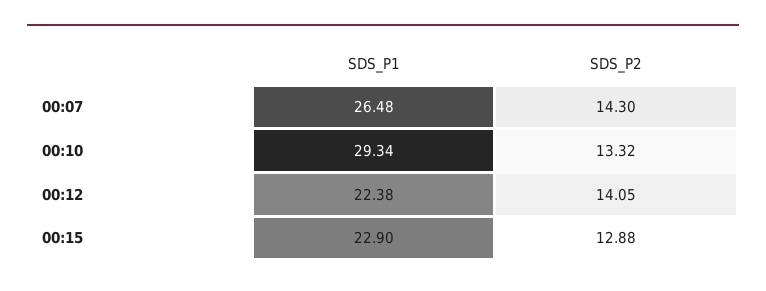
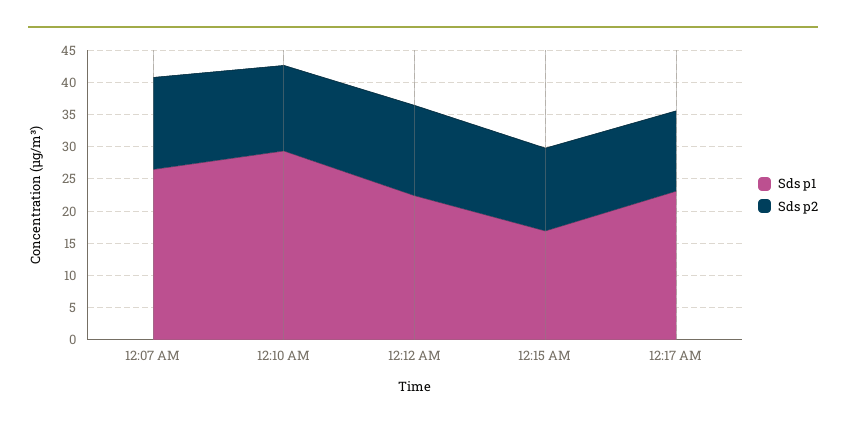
SDS_P1, 00:15: 22.9 -> 17.5
SDS_P1, 12:17 AM: none -> 22.5
SDS_P2, 12:17 AM: none -> 12.5

